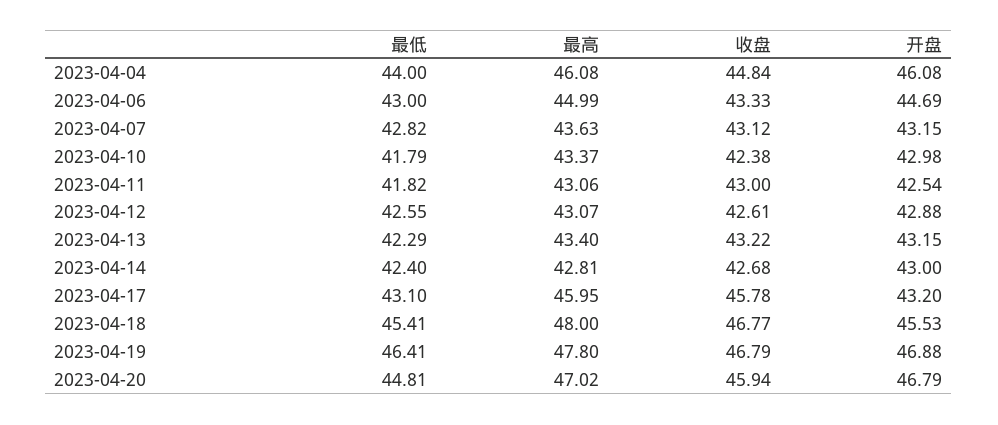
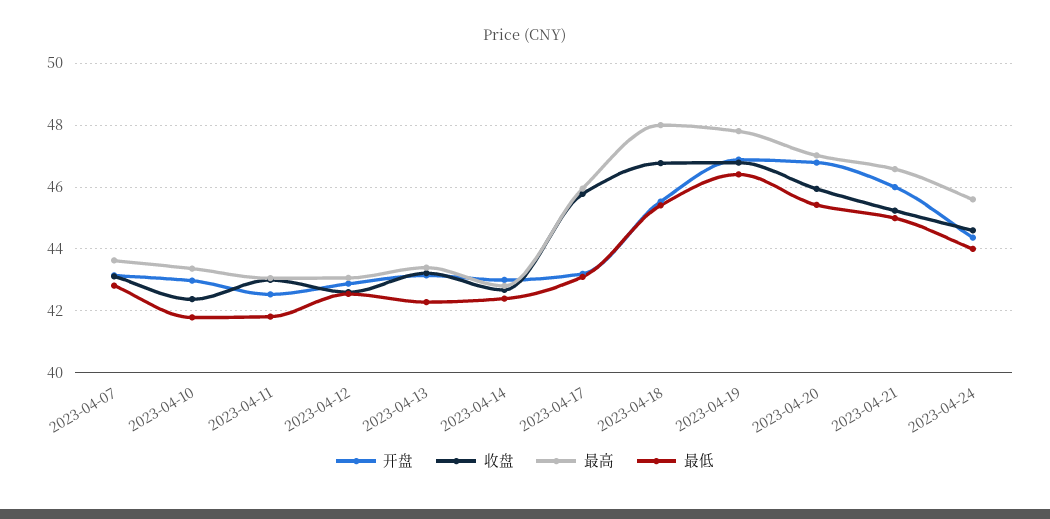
最低, 2023-04-04: 44 -> none
最高, 2023-04-04: 46.08 -> none
收盘, 2023-04-04: 44.84 -> none
开盘, 2023-04-04: 46.08 -> none
最低, 2023-04-06: 43 -> none
最高, 2023-04-06: 44.99 -> none
收盘, 2023-04-06: 43.33 -> none
开盘, 2023-04-06: 44.69 -> none
最低, 2023-04-20: 44.81 -> 45.4
开盘, 2023-04-21: none -> 46
收盘, 2023-04-21: none -> 45.2
最高, 2023-04-21: none -> 46.6
最低, 2023-04-21: none -> 45
开盘, 2023-04-24: none -> 44.4
收盘, 2023-04-24: none -> 44.6
最高, 2023-04-24: none -> 45.6
最低, 2023-04-24: none -> 44

